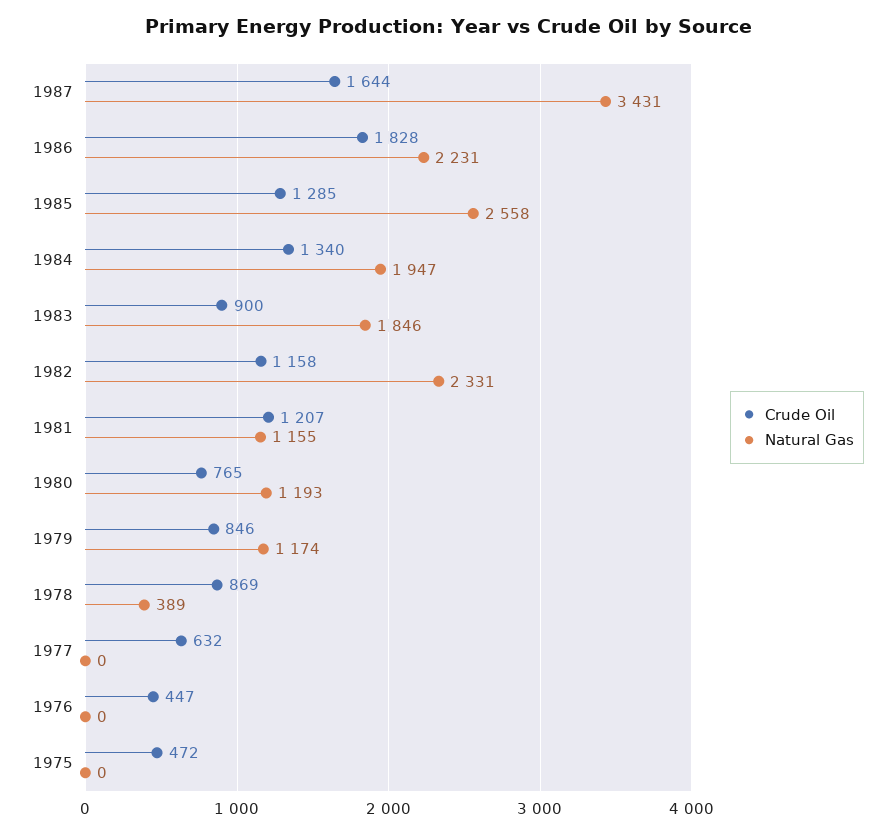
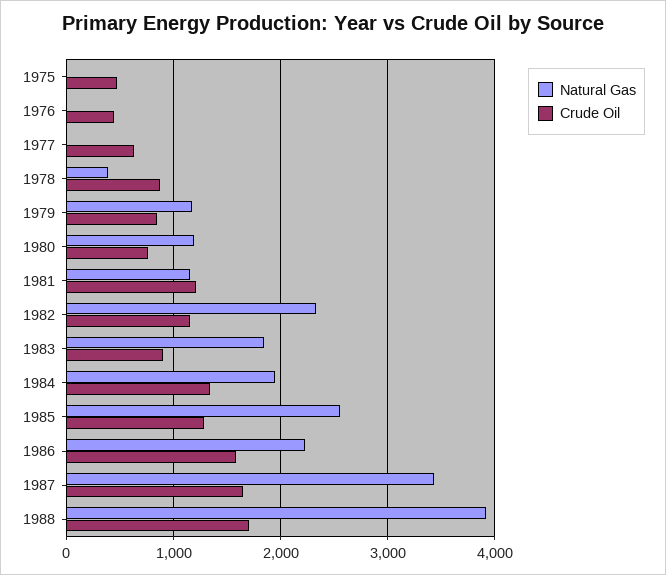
Crude Oil, 1986: 1828 -> 1600
Natural Gas, 1988: none -> 3900
Crude Oil, 1988: none -> 1700

